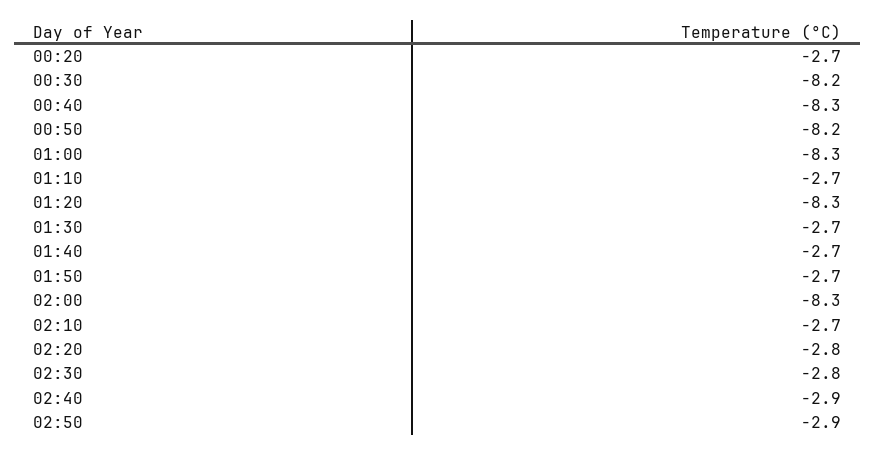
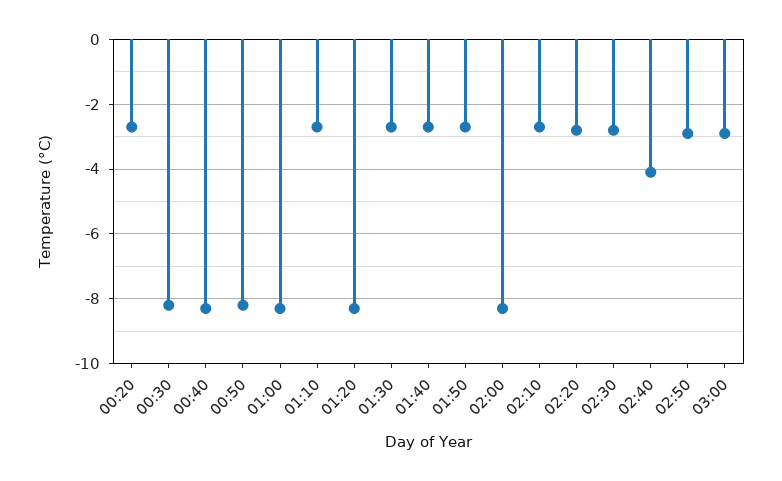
02:40: -2.9 -> -4
03:00: none -> -3

